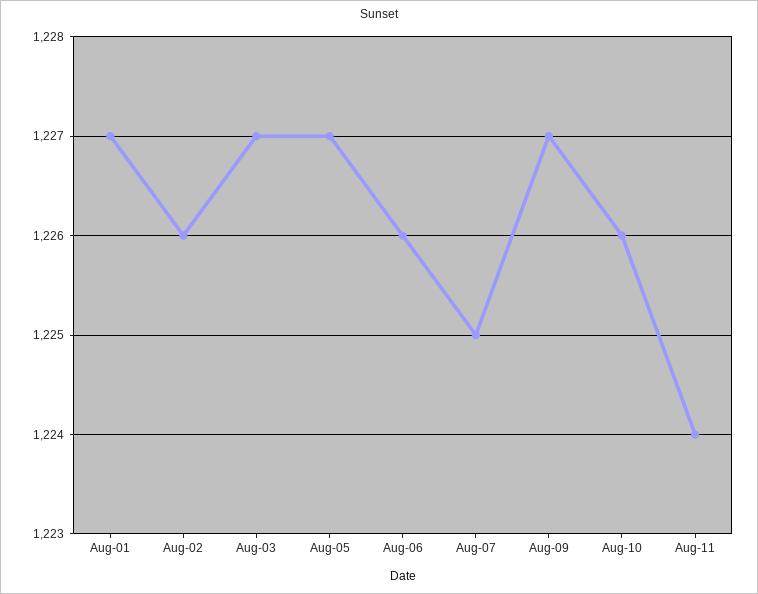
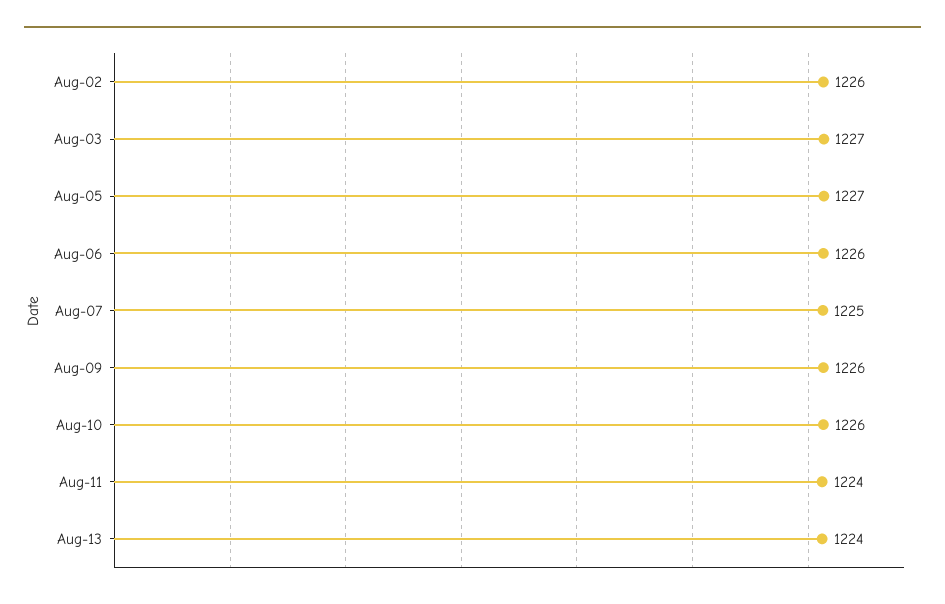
Aug-01: 1227 -> none
Aug-09: 1227 -> 1226
Aug-13: none -> 1224

